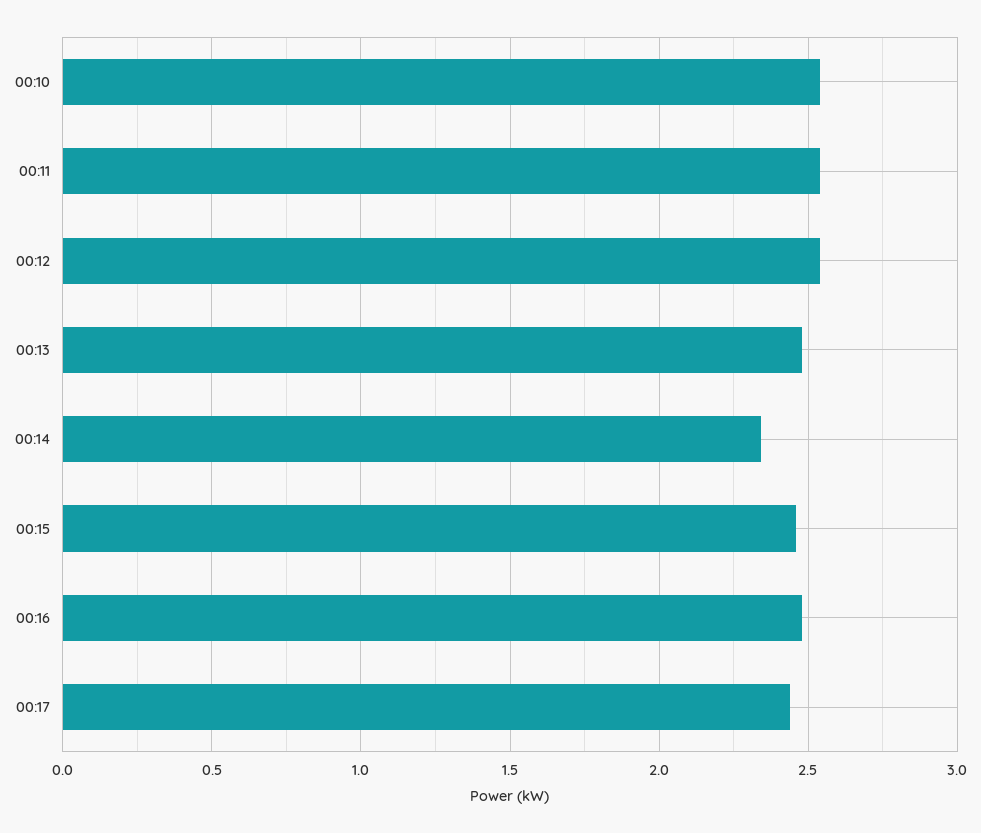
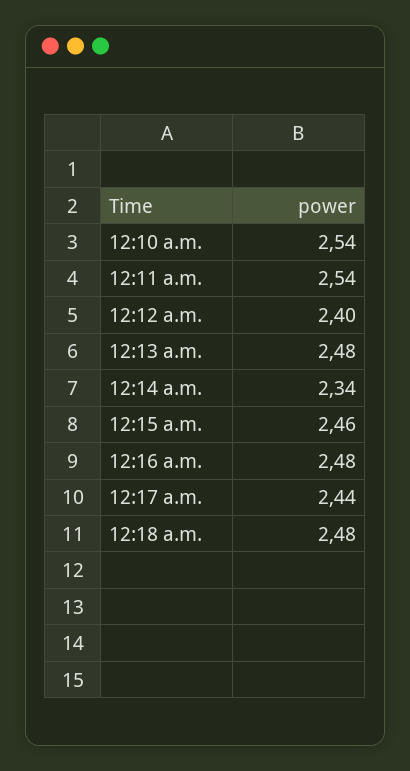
00:12: 2.55 -> 2.4
12:18 a.m.: none -> 2.48

